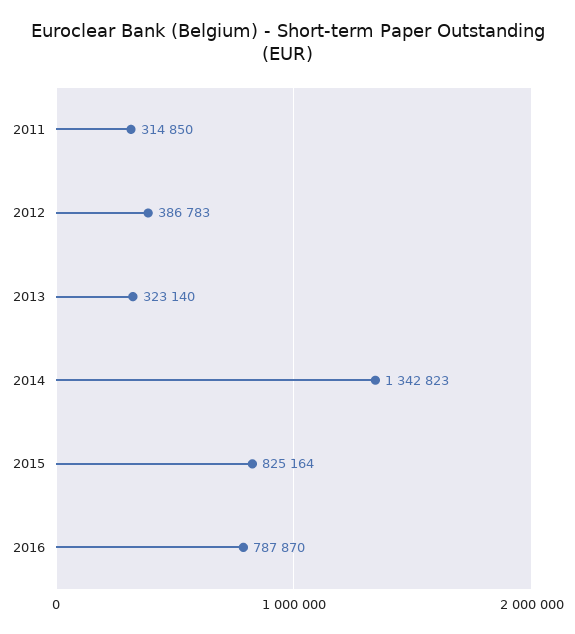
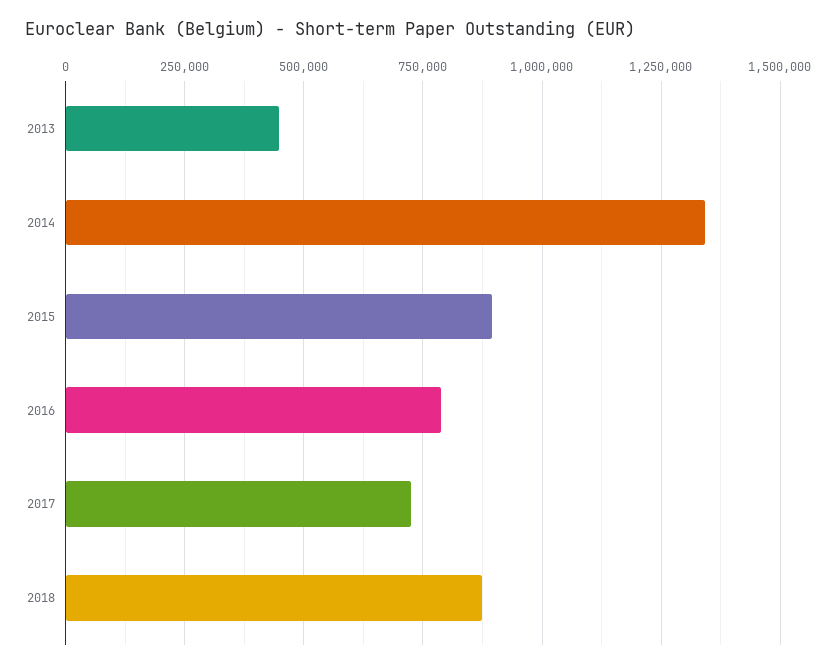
2011: 314850 -> none
2012: 386783 -> none
2013: 323140 -> 450000
2015: 825164 -> 900000
2017: none -> 725000
2018: none -> 875000

